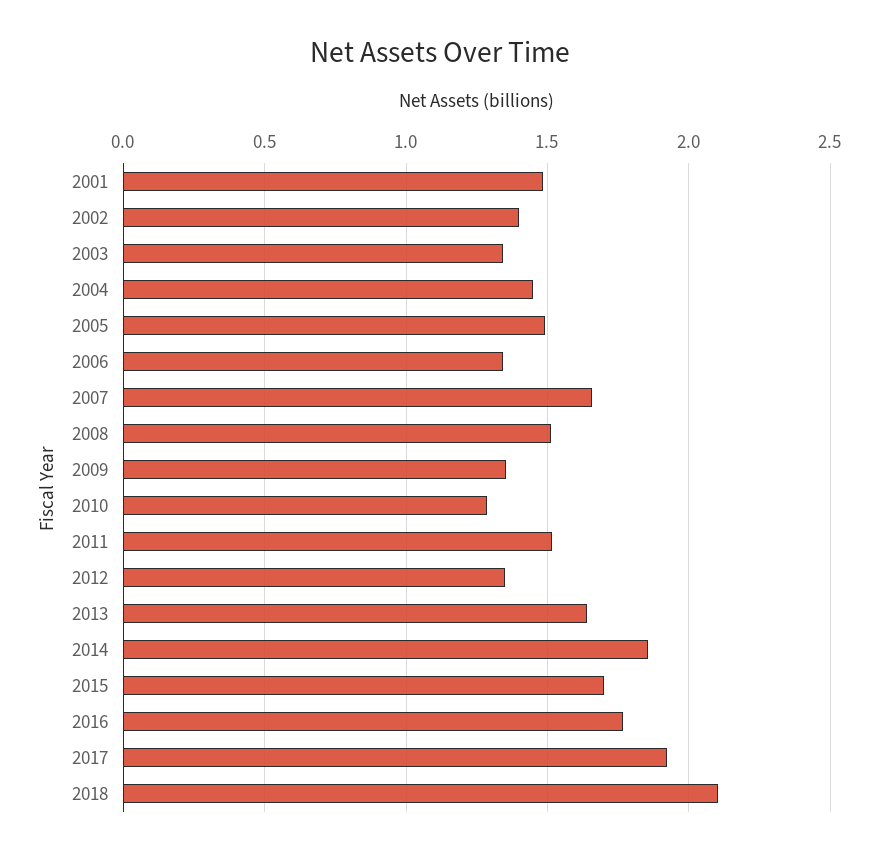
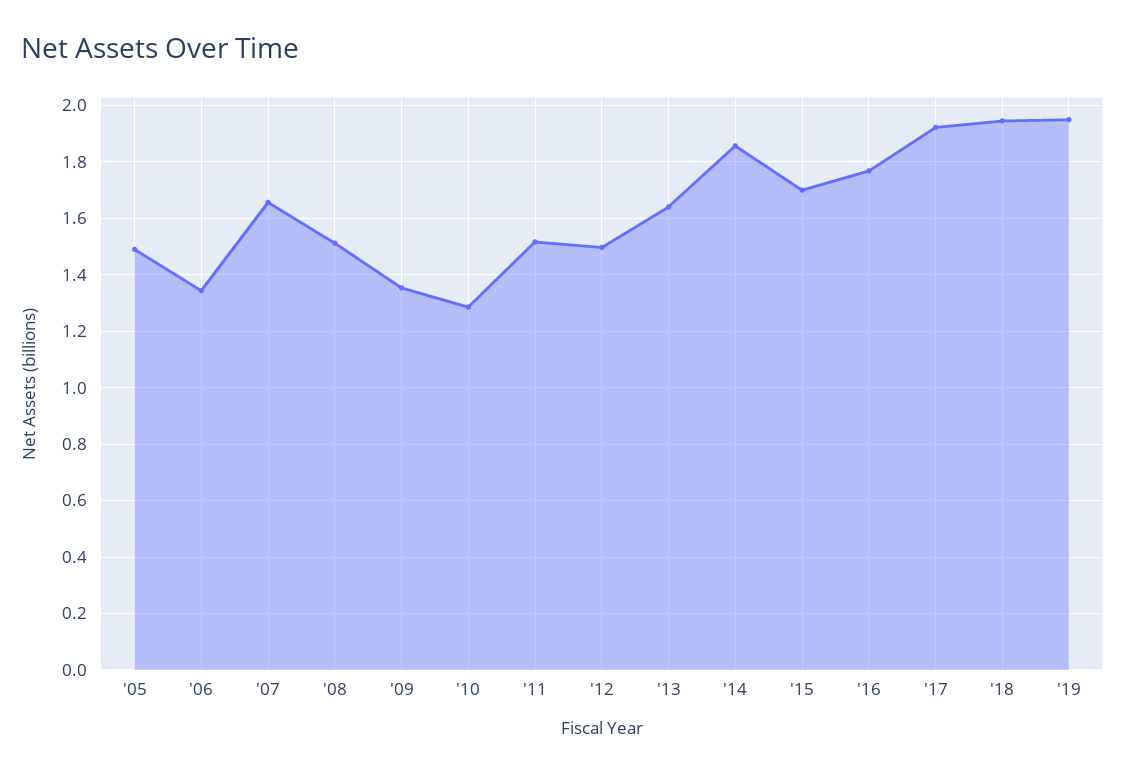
2001: 1.5 -> none
2002: 1.4 -> none
2003: 1.35 -> none
2004: 1.45 -> none
2012: 1.35 -> 1.5
2018: 2.1 -> 1.95
'19: none -> 1.95

